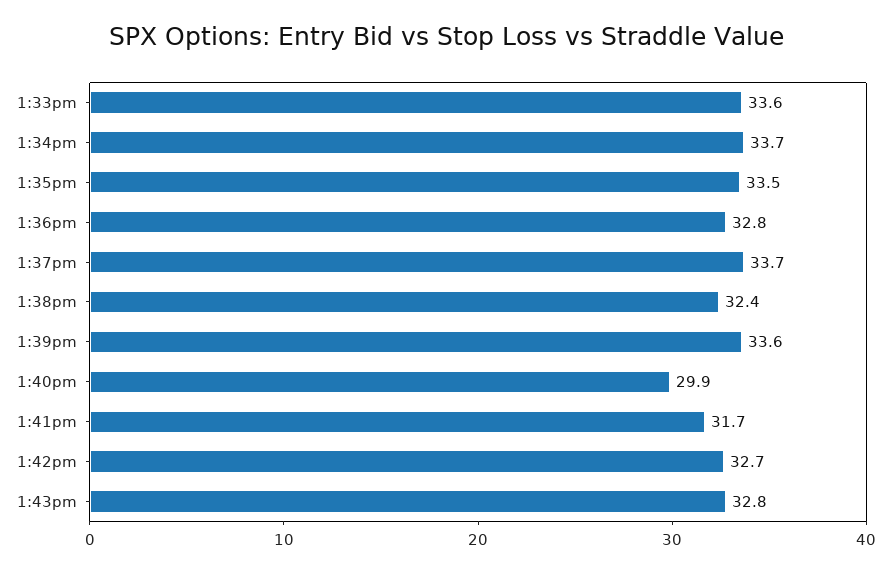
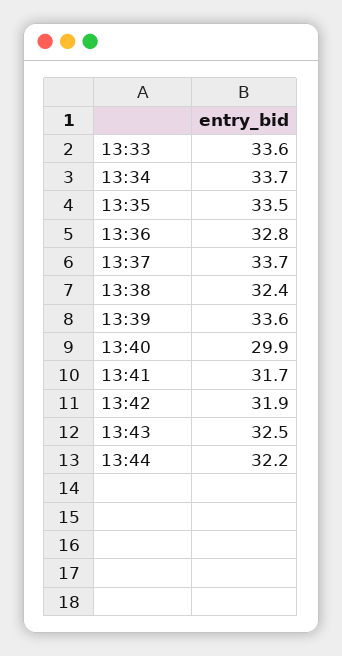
1:42pm: 32.7 -> 31.9
1:43pm: 32.8 -> 32.5
13:44: none -> 32.2

